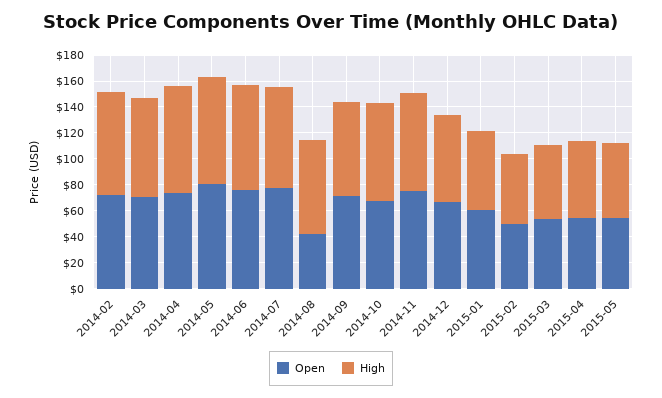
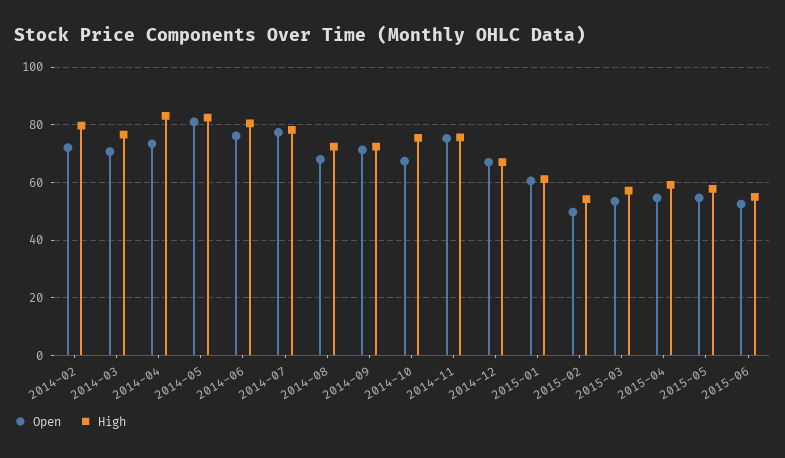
Open, 2014-08: 40 -> 67.5
Open, 2015-06: none -> 52.5
High, 2015-06: none -> 55

